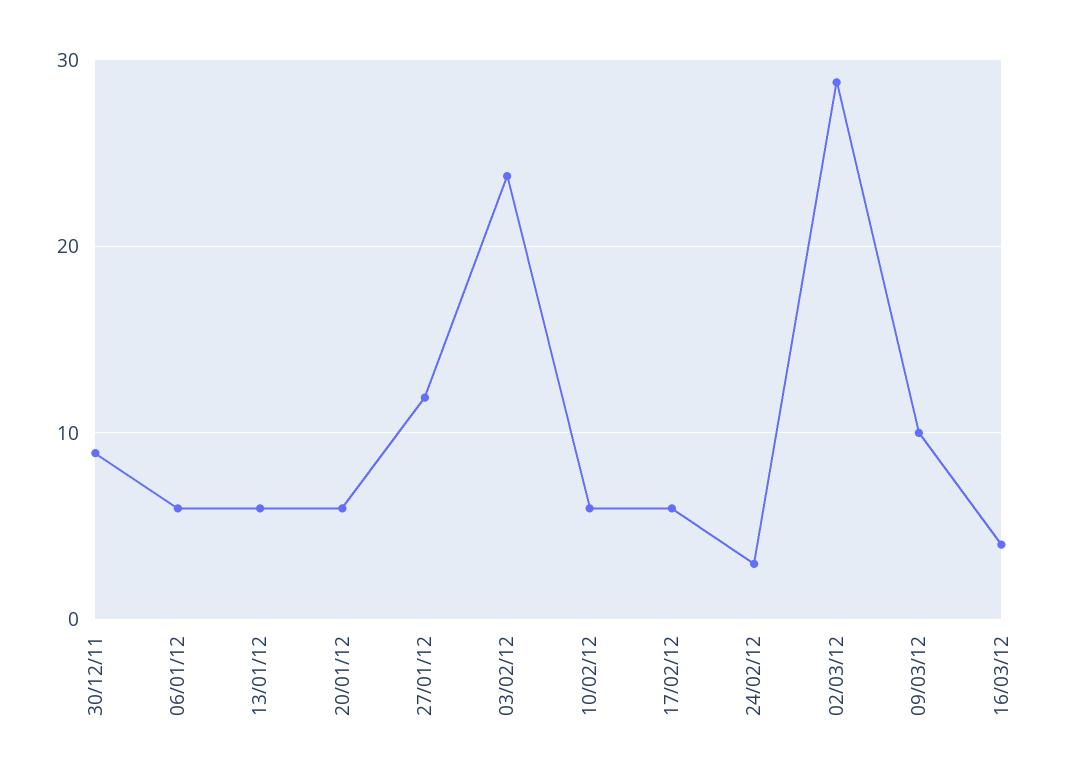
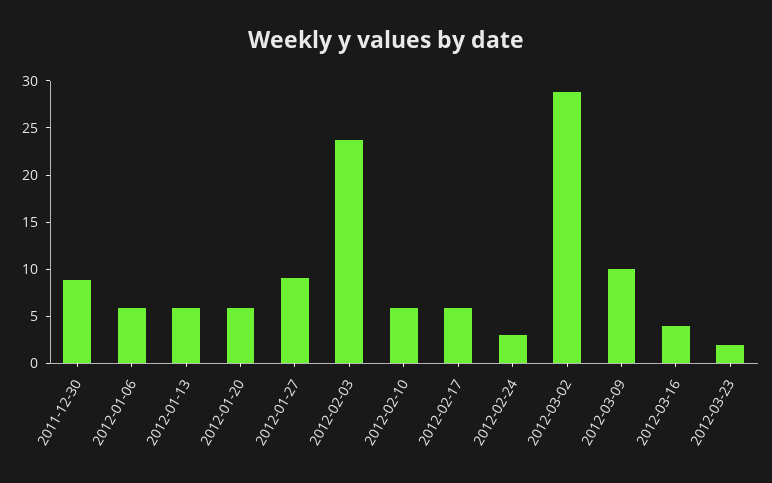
27/01/12: 12 -> 9
2012-03-23: none -> 2

